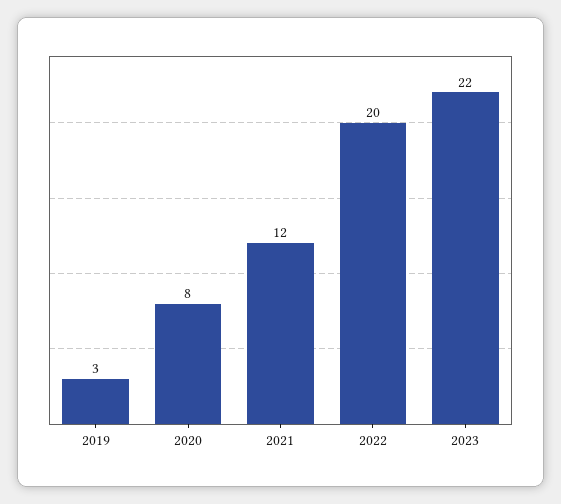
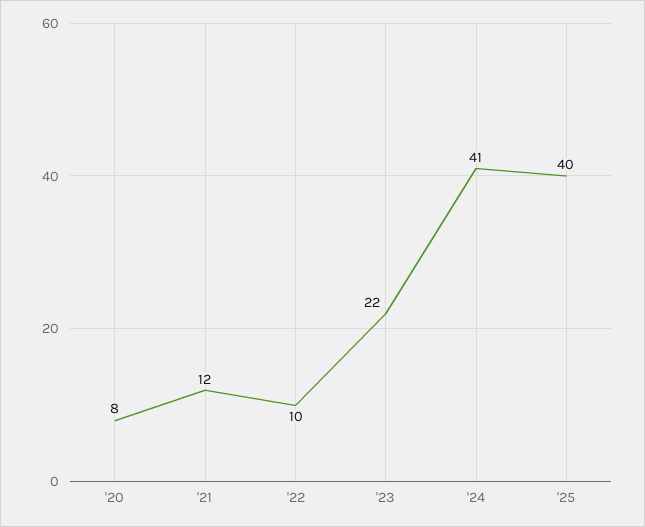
2019: 3 -> none
2022: 20 -> 10
'24: none -> 41
'25: none -> 40

